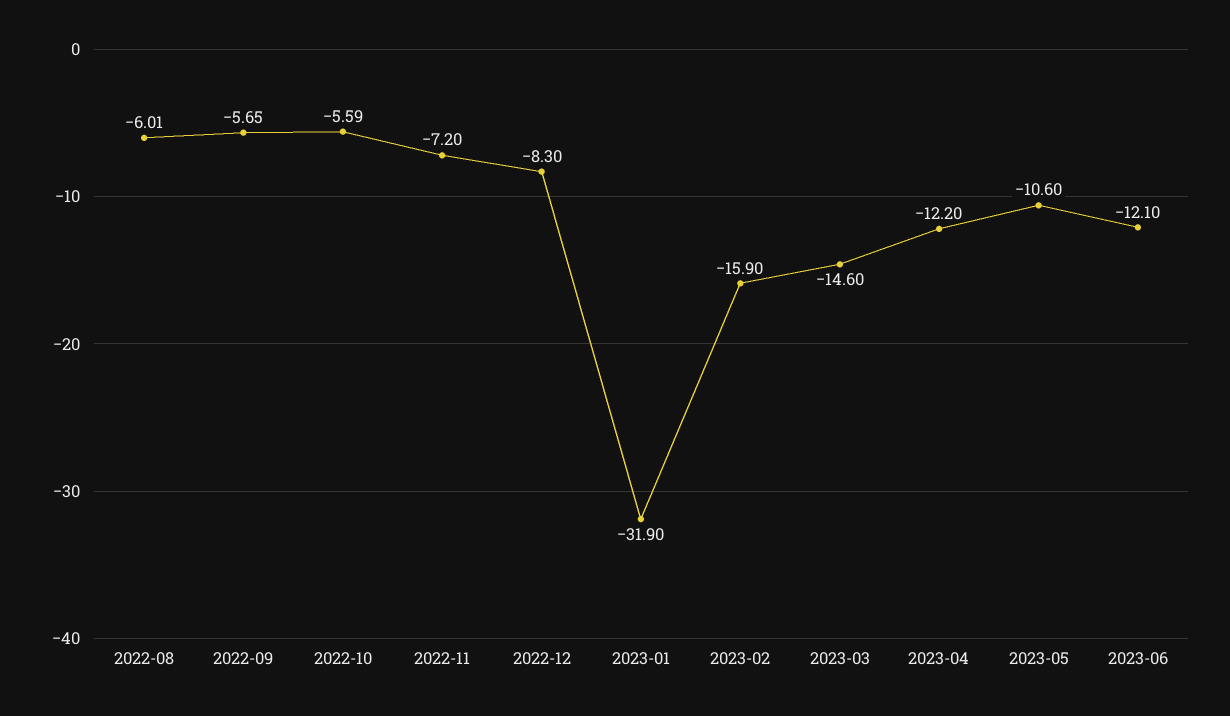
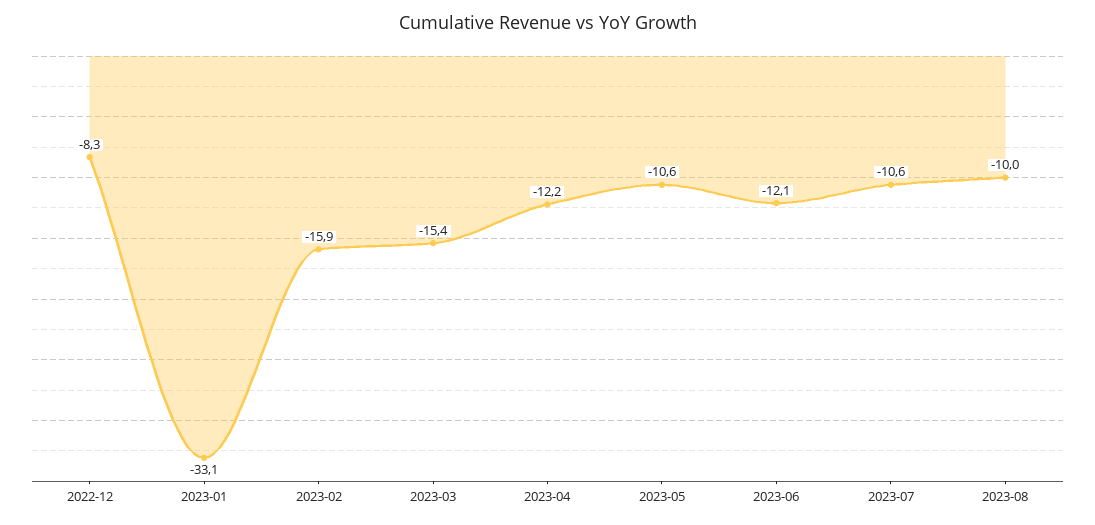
2022-08: -6.01 -> none
2022-09: -5.65 -> none
2022-10: -5.59 -> none
2022-11: -7.2 -> none
2023-01: -31.9 -> -33.1
2023-03: -14.6 -> -15.4
2023-07: none -> -10.6
2023-08: none -> -10

